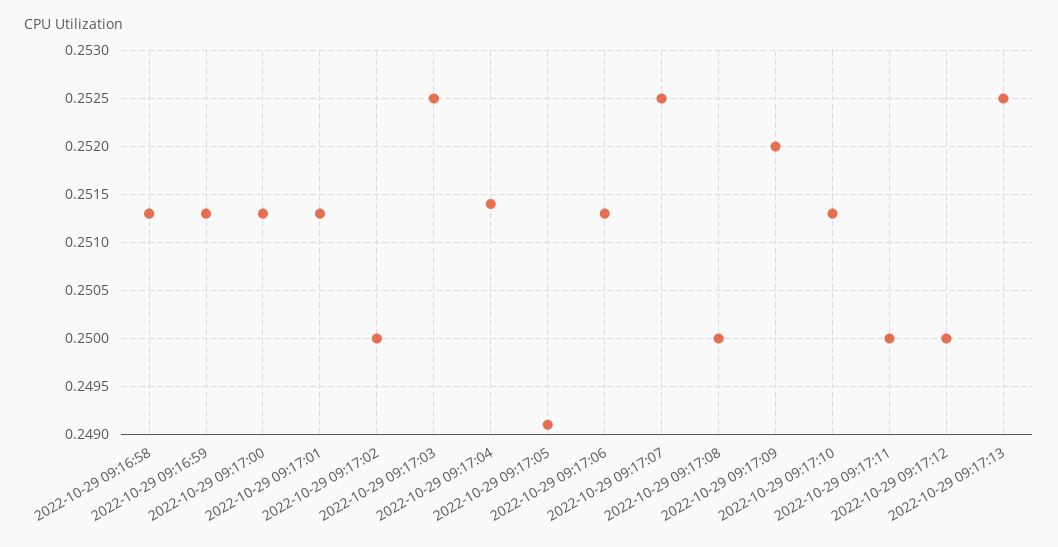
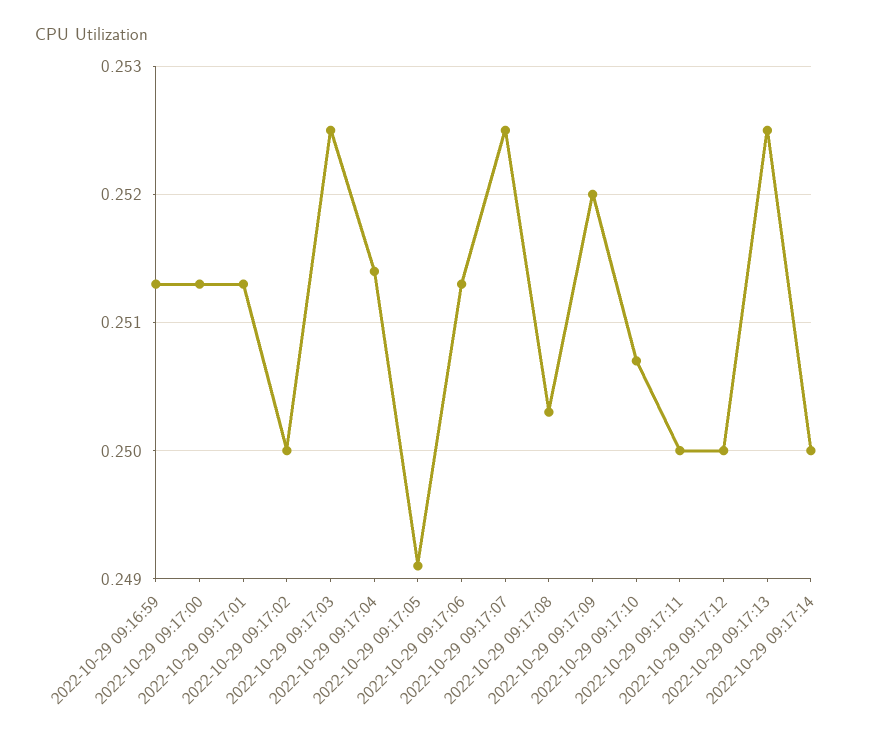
2022-10-29 09:16:58: 0.2513 -> none
2022-10-29 09:17:08: 0.25 -> 0.2503
2022-10-29 09:17:10: 0.2513 -> 0.2507
2022-10-29 09:17:14: none -> 0.25

